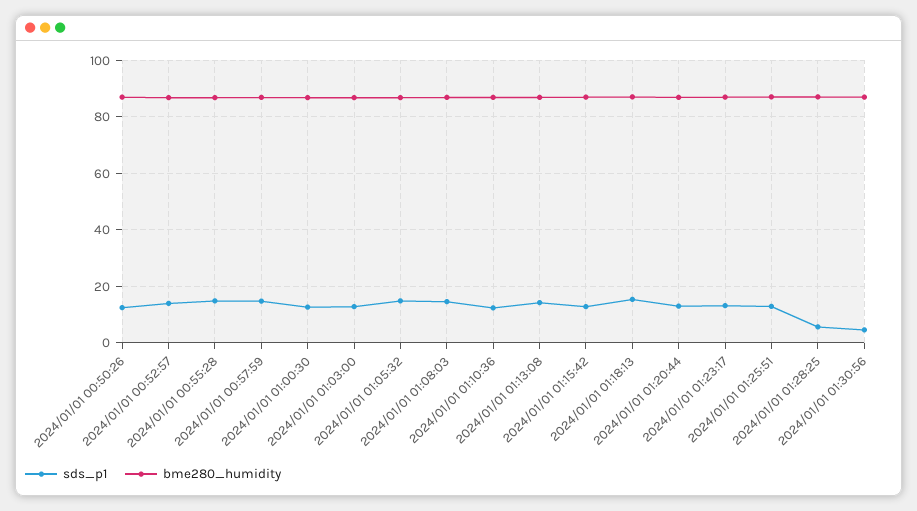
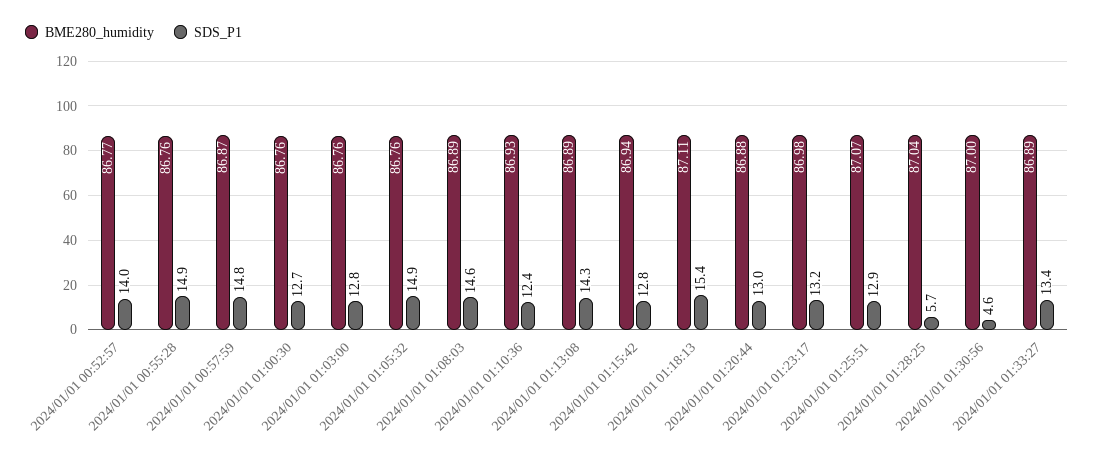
sds_p1, 2024/01/01 00:50:26: 12.5 -> none
bme280_humidity, 2024/01/01 00:50:26: 87.5 -> none
bme280_humidity, 2024/01/01 01:33:27: none -> 86.89
sds_p1, 2024/01/01 01:33:27: none -> 13.4

